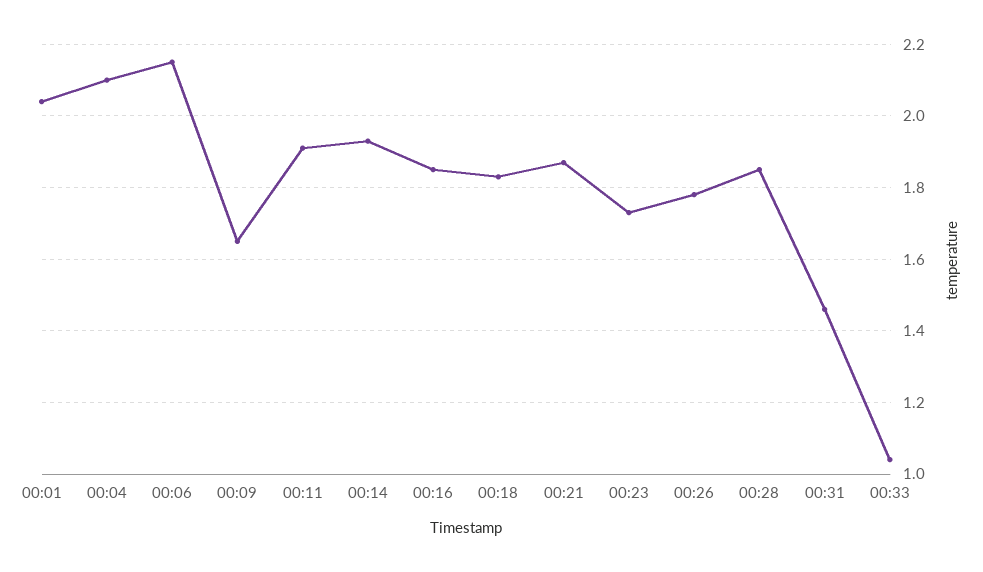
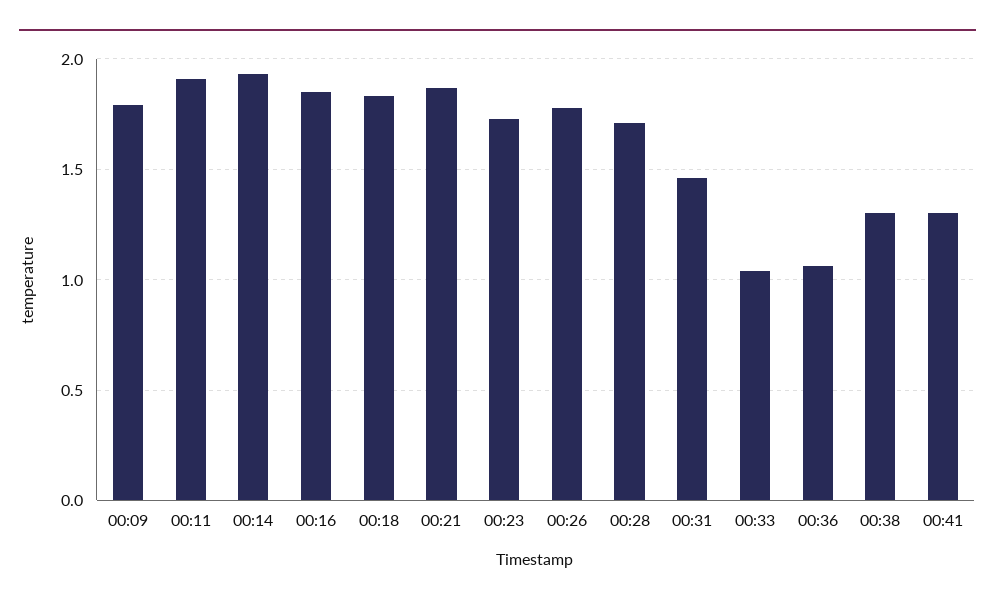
00:01: 2.05 -> none
00:04: 2.1 -> none
00:06: 2.15 -> none
00:09: 1.65 -> 1.8
00:28: 1.85 -> 1.7
00:36: none -> 1.05
00:38: none -> 1.3
00:41: none -> 1.3

